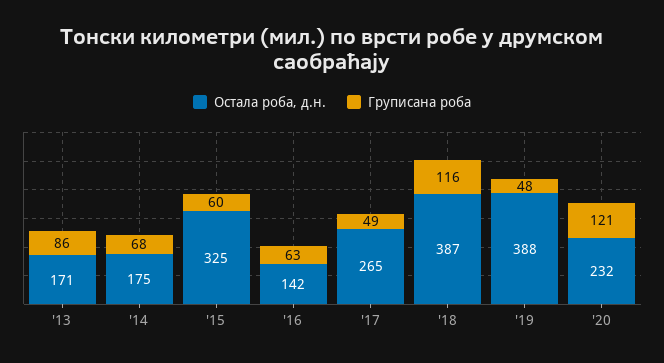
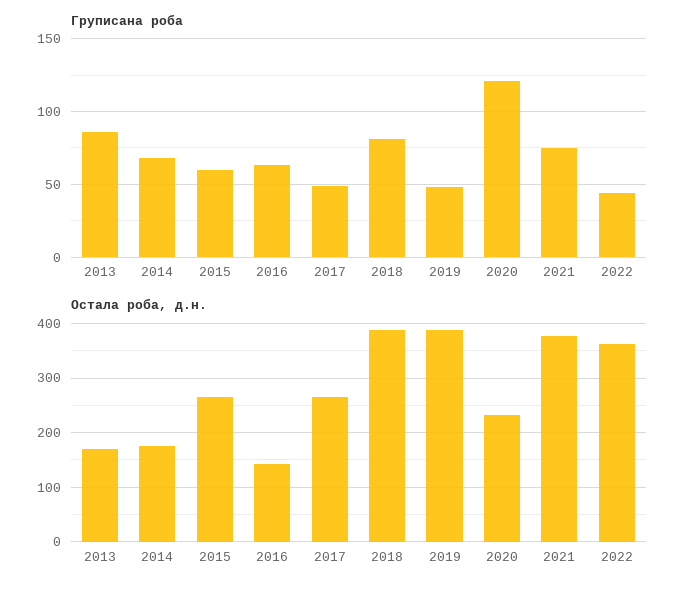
Остала роба, д.н., '15: 325 -> 260
Груписана роба, '18: 116 -> 80
Груписана роба, 2021: none -> 75
Груписана роба, 2022: none -> 45
Остала роба, д.н., 2021: none -> 380
Остала роба, д.н., 2022: none -> 360

